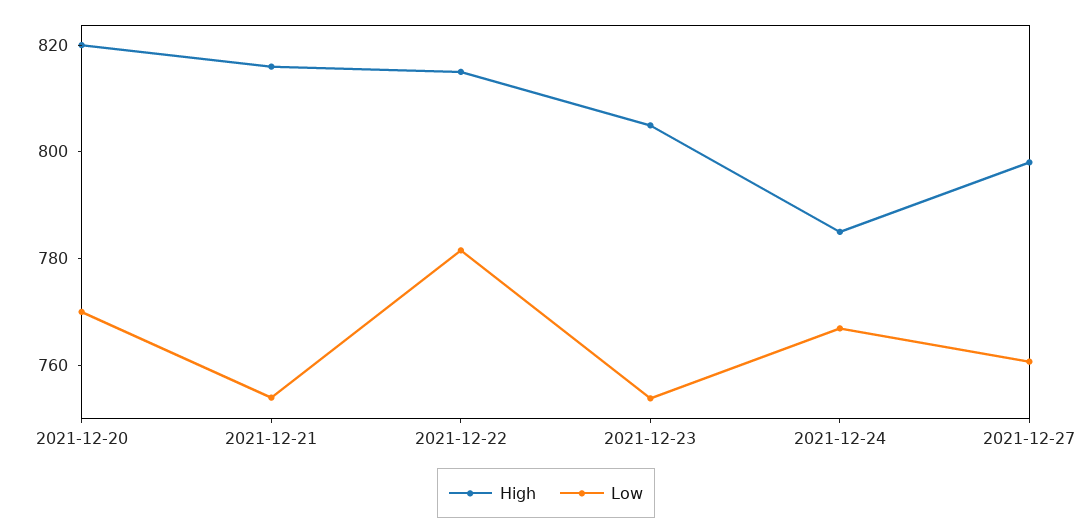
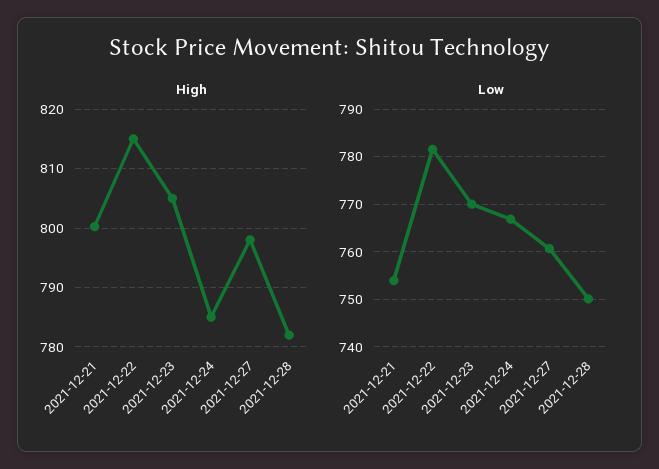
High, 2021-12-20: 820 -> none
Low, 2021-12-20: 770 -> none
High, 2021-12-21: 815 -> 800
Low, 2021-12-23: 755 -> 770
High, 2021-12-28: none -> 782
Low, 2021-12-28: none -> 750

